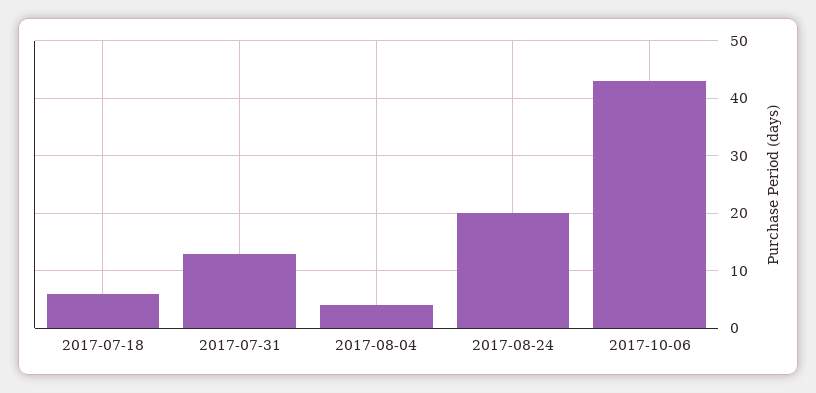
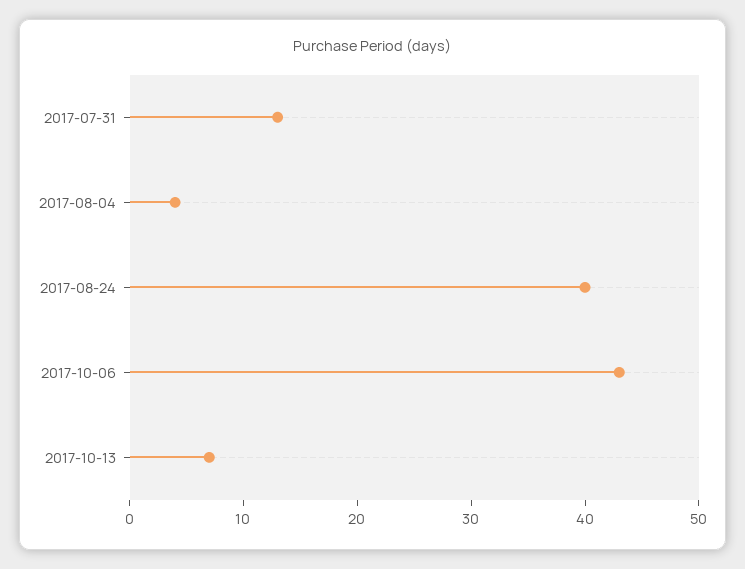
2017-07-18: 5 -> none
2017-08-24: 20 -> 40
2017-10-13: none -> 7

